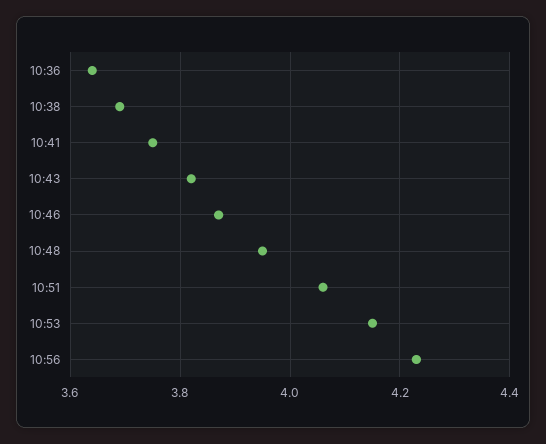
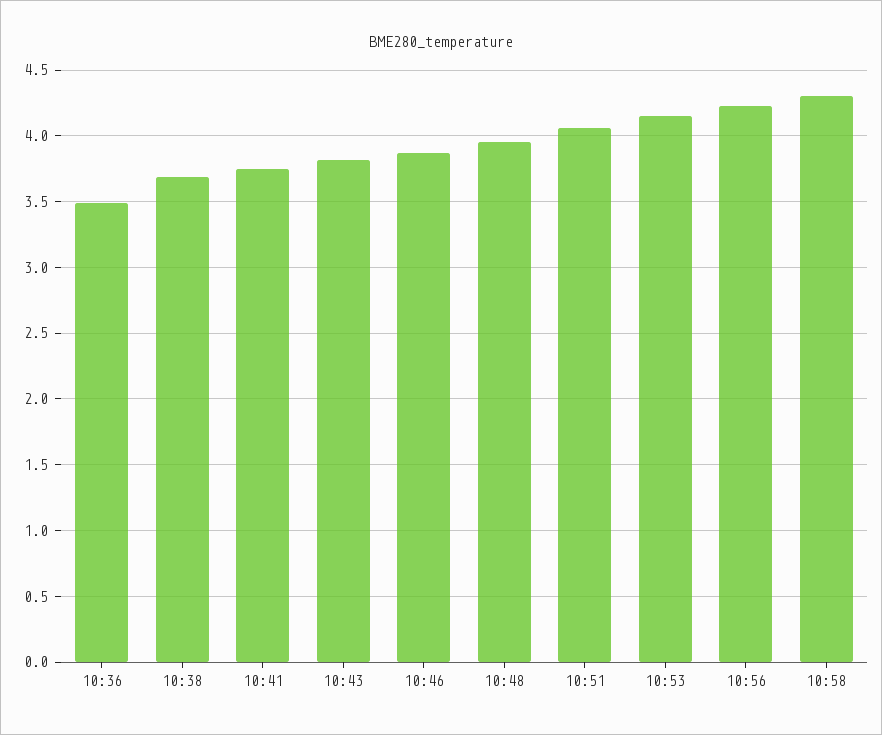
10:36: 3.65 -> 3.5
10:58: none -> 4.3

